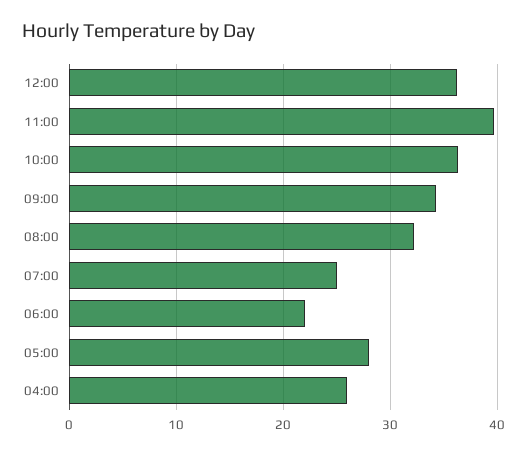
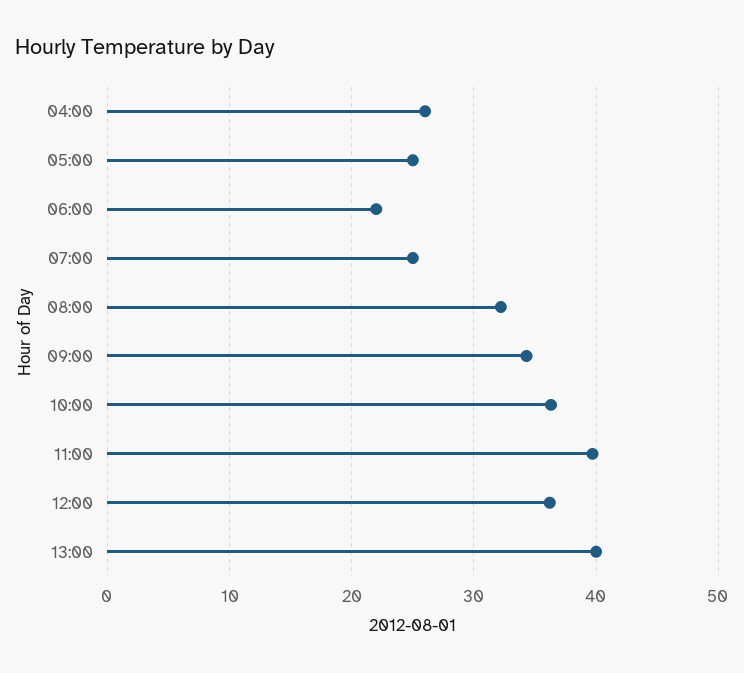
05:00: 28 -> 25
13:00: none -> 40

